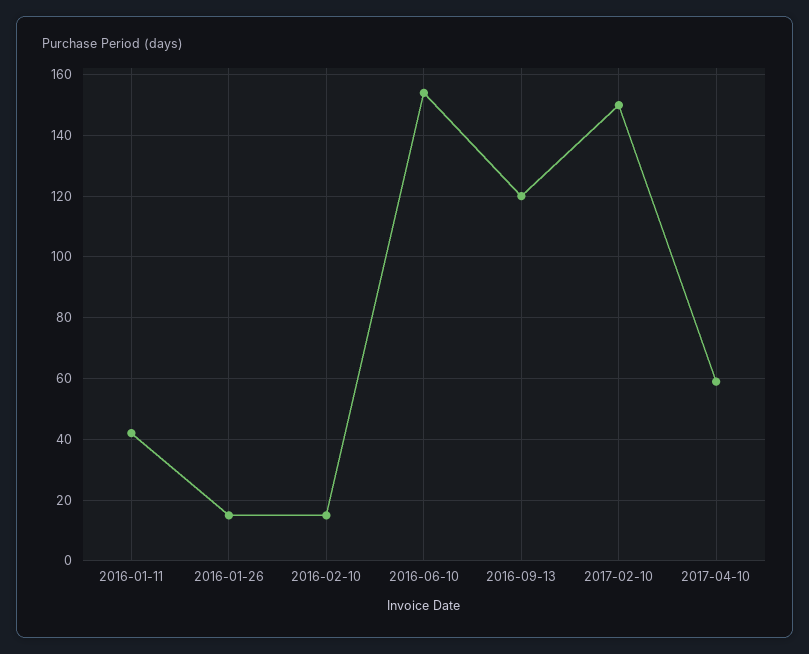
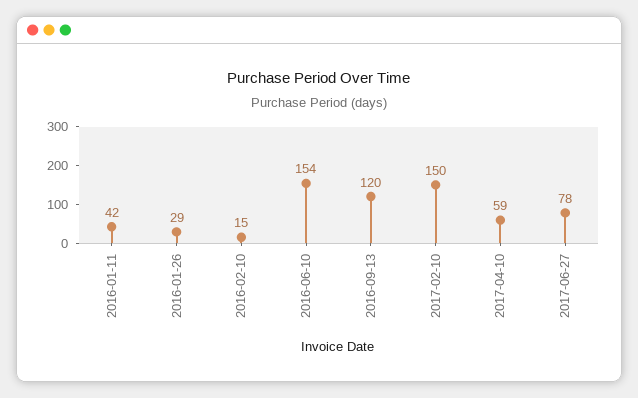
2016-01-26: 15 -> 29
2017-06-27: none -> 78

